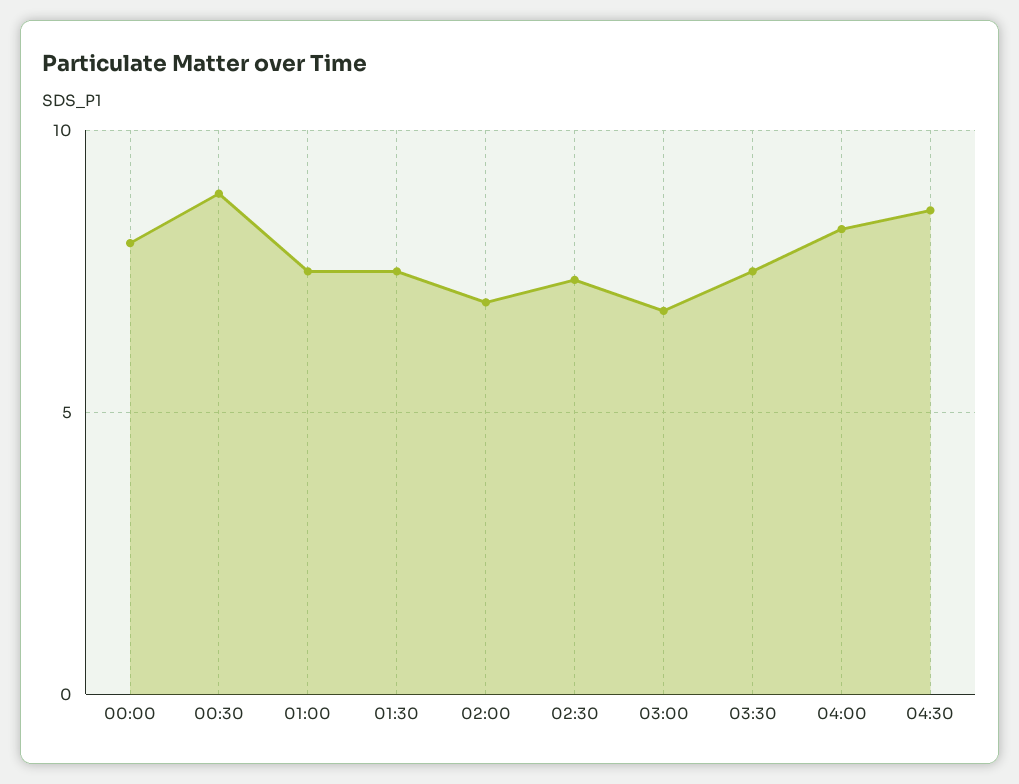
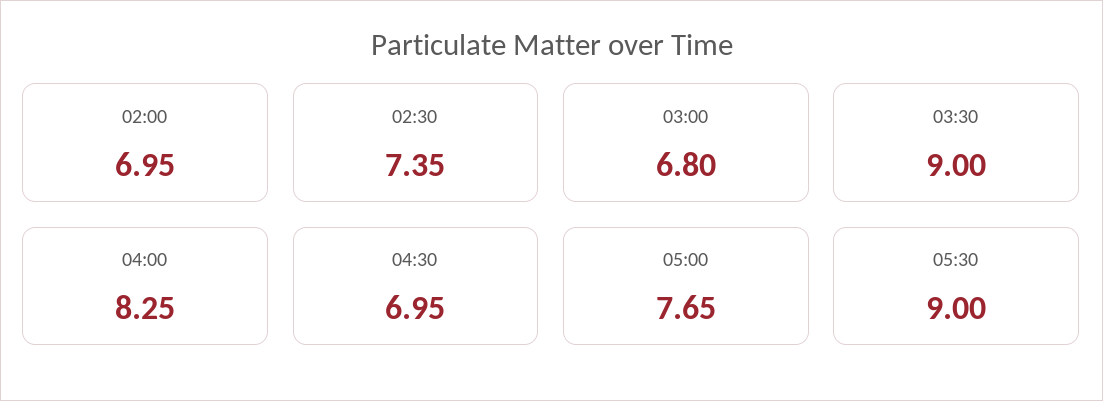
00:00: 8 -> none
00:30: 9 -> none
01:00: 7.5 -> none
01:30: 7.5 -> none
03:30: 7.5 -> 9
04:30: 8.5 -> 6.95
05:00: none -> 7.65
05:30: none -> 9

